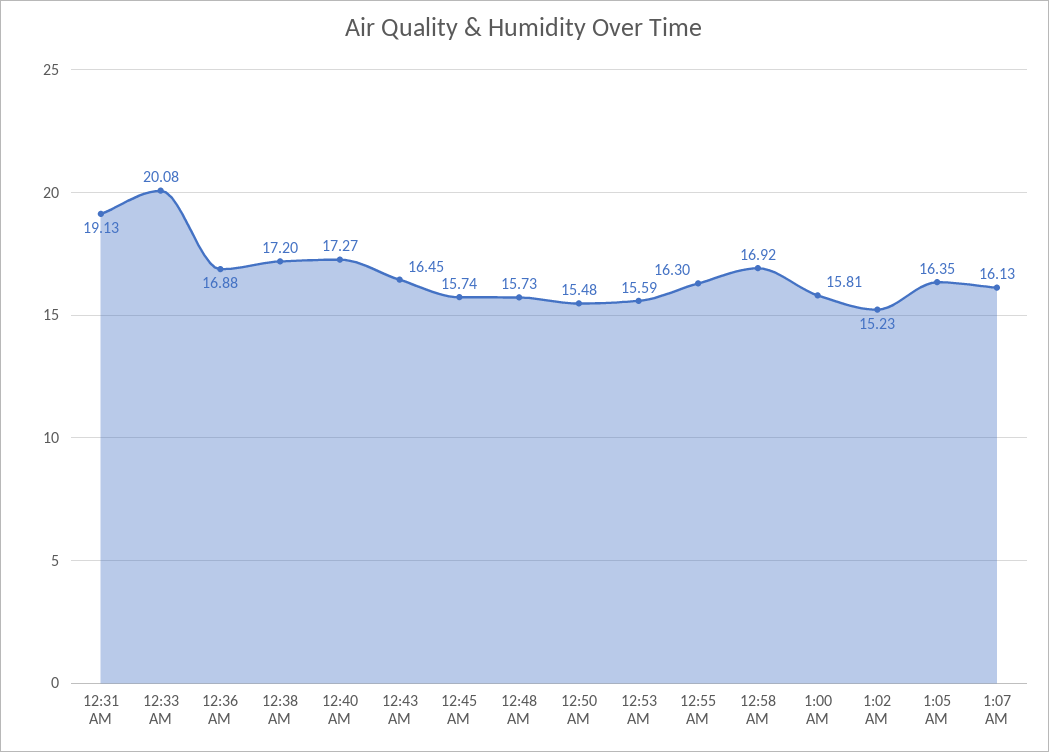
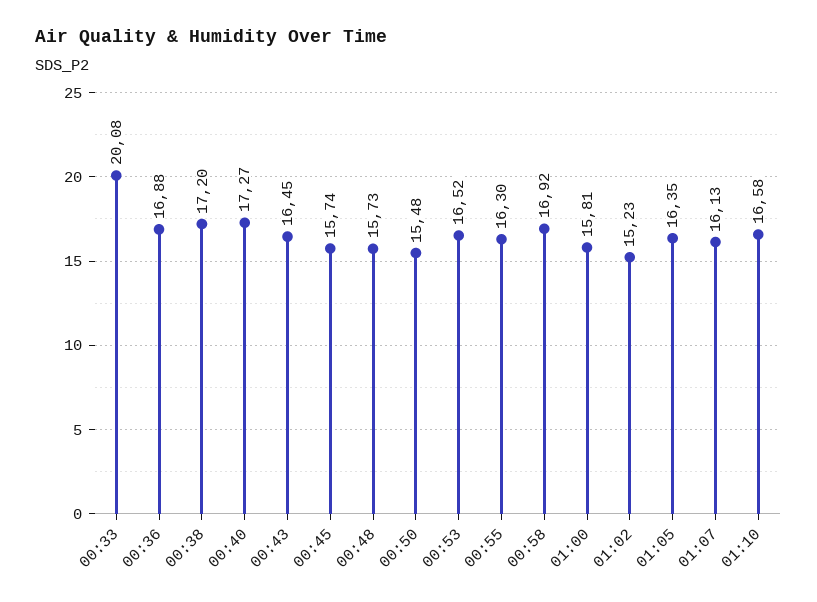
12:31 AM: 19.13 -> none
12:53 AM: 15.59 -> 16.52
01:10: none -> 16.58

